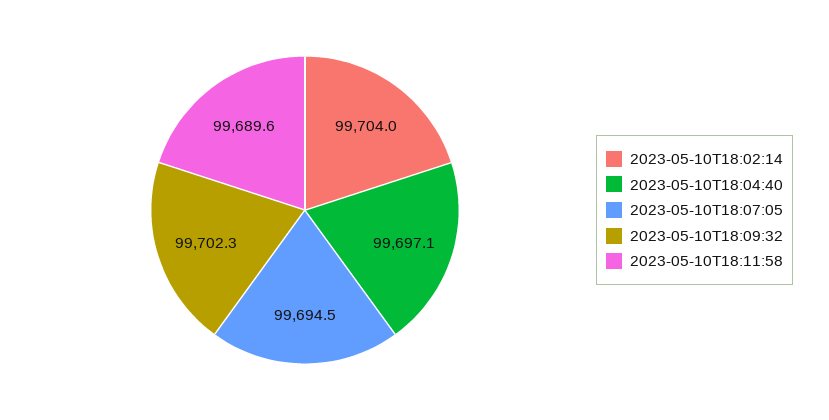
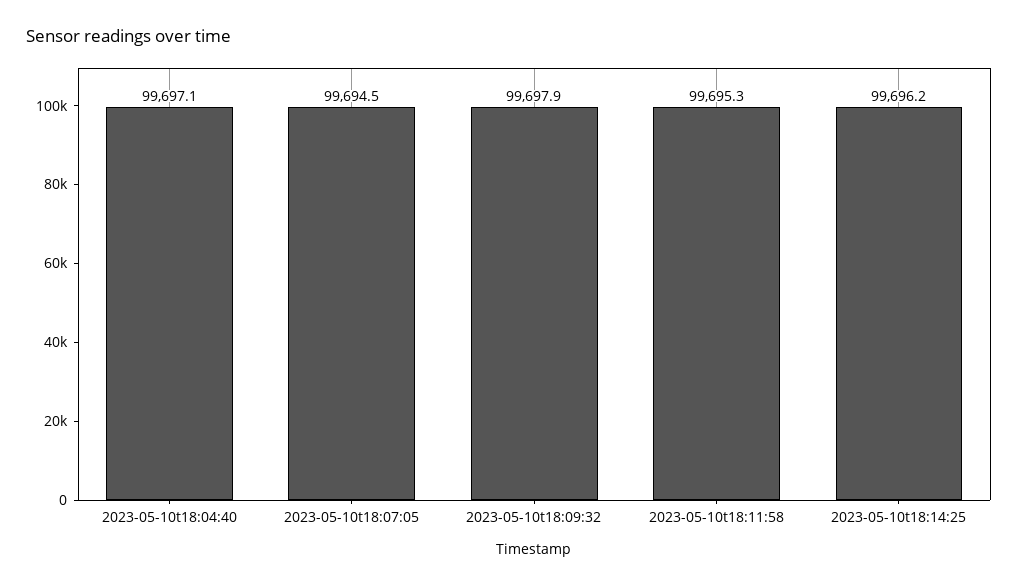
2023-05-10T18:02:14: 99704 -> none
2023-05-10T18:09:32: 99702.3 -> 99697.9
2023-05-10T18:11:58: 99689.6 -> 99695.3
2023-05-10t18:14:25: none -> 99696.2

